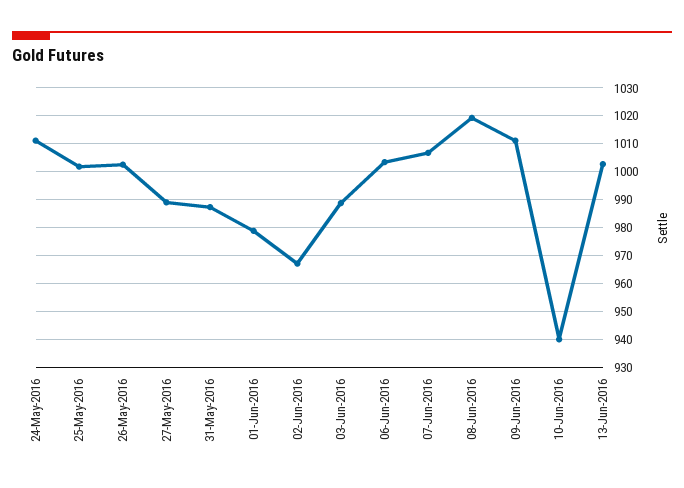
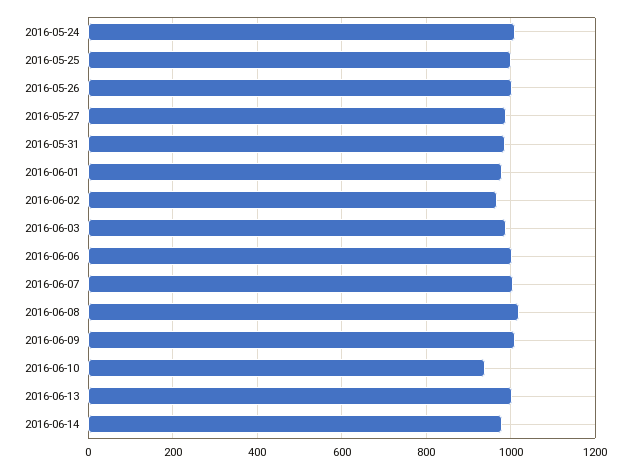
2016-06-14: none -> 980

